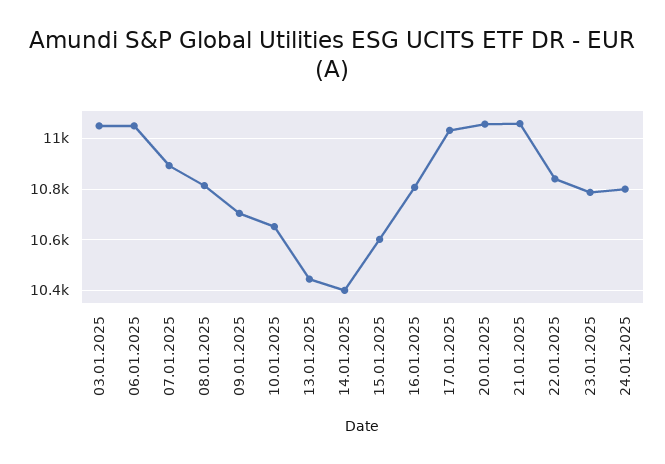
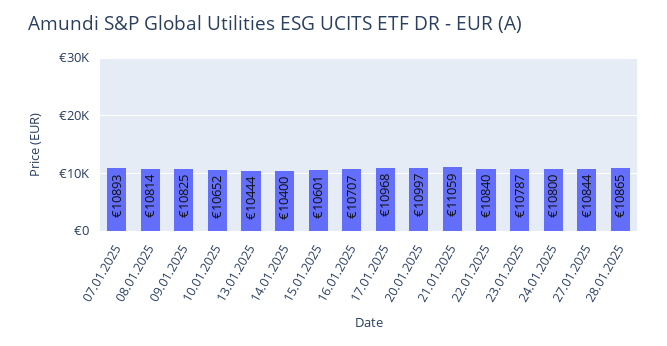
03.01.2025: 11050 -> none
06.01.2025: 11050 -> none
09.01.2025: 10700 -> 10825
16.01.2025: 10800 -> 10707
17.01.2025: 11025 -> 10968
20.01.2025: 11050 -> 10997
27.01.2025: none -> 10844
28.01.2025: none -> 10865

